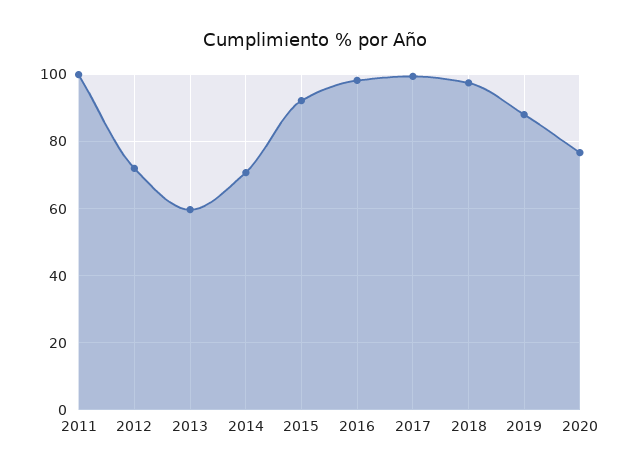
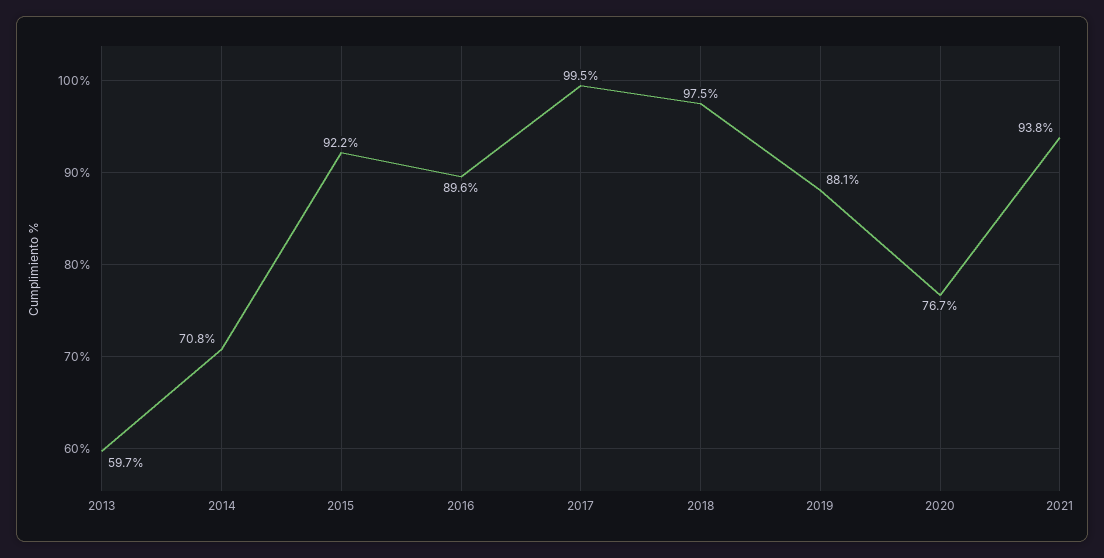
2011: 100 -> none
2012: 72 -> none
2016: 98 -> 89.6
2021: none -> 93.8

